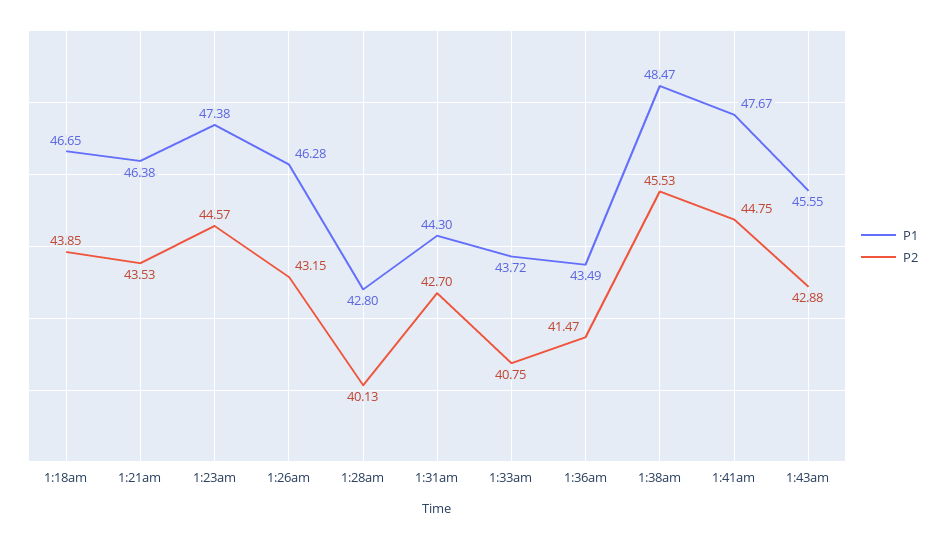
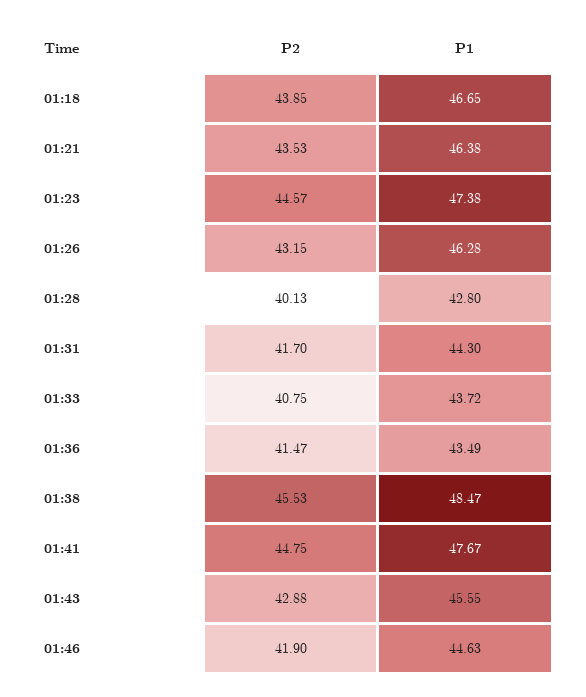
P2, 1:31am: 42.7 -> 41.7
P2, 01:46: none -> 41.9
P1, 01:46: none -> 44.63

